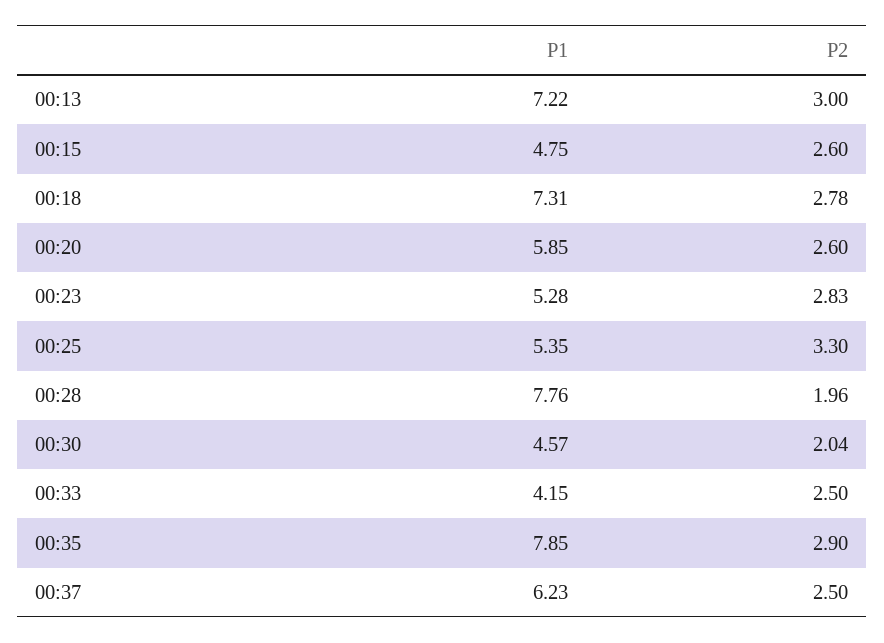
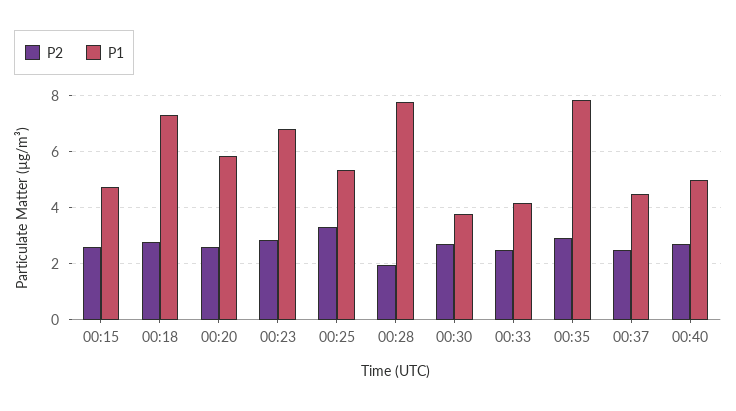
P1, 00:13: 7.22 -> none
P2, 00:13: 3 -> none
P1, 00:23: 5.28 -> 6.75
P1, 00:30: 4.57 -> 3.75
P2, 00:30: 2.04 -> 2.75
P1, 00:37: 6.23 -> 4.5
P2, 00:40: none -> 2.75
P1, 00:40: none -> 5

